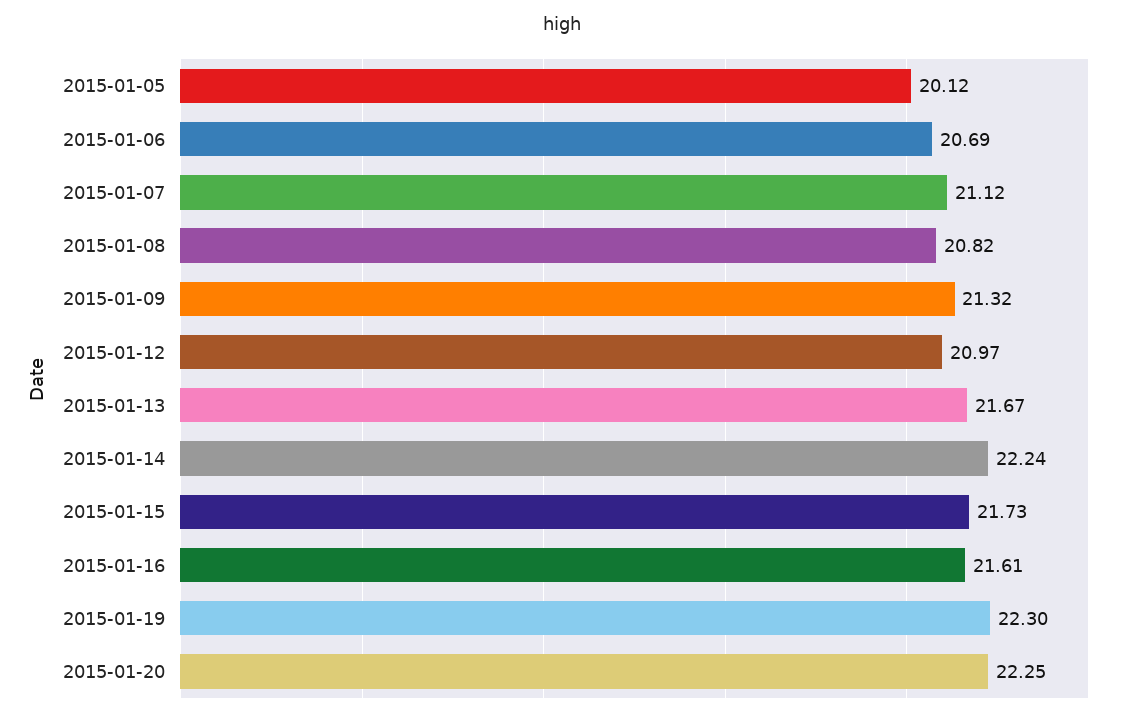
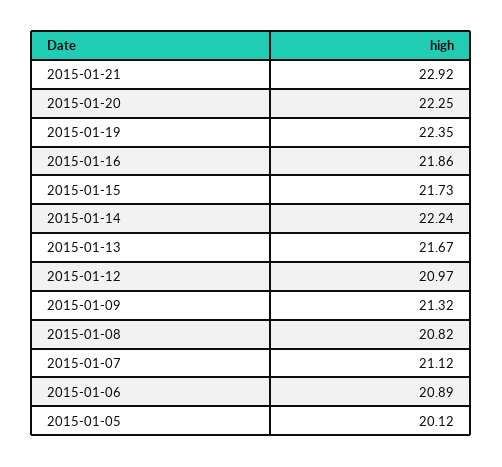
2015-01-06: 20.69 -> 20.89
2015-01-16: 21.61 -> 21.86
2015-01-19: 22.3 -> 22.35
2015-01-21: none -> 22.92

